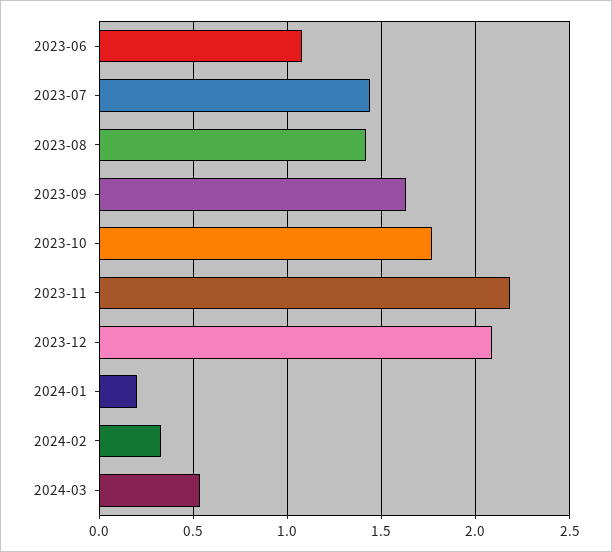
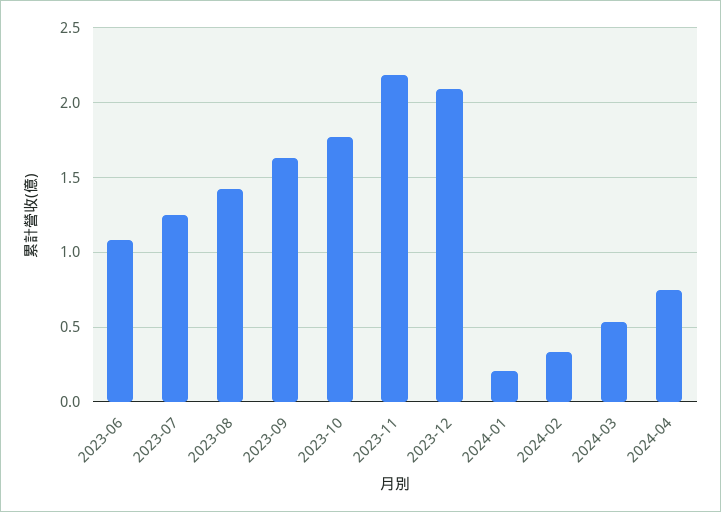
2023-07: 1.45 -> 1.25
2024-04: none -> 0.75

